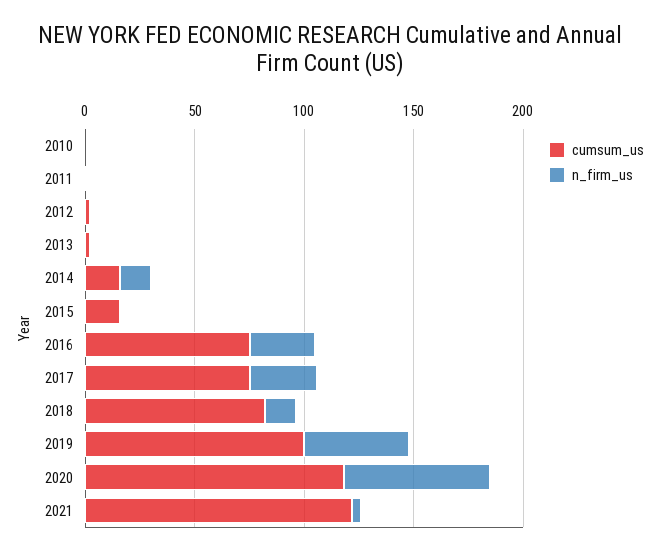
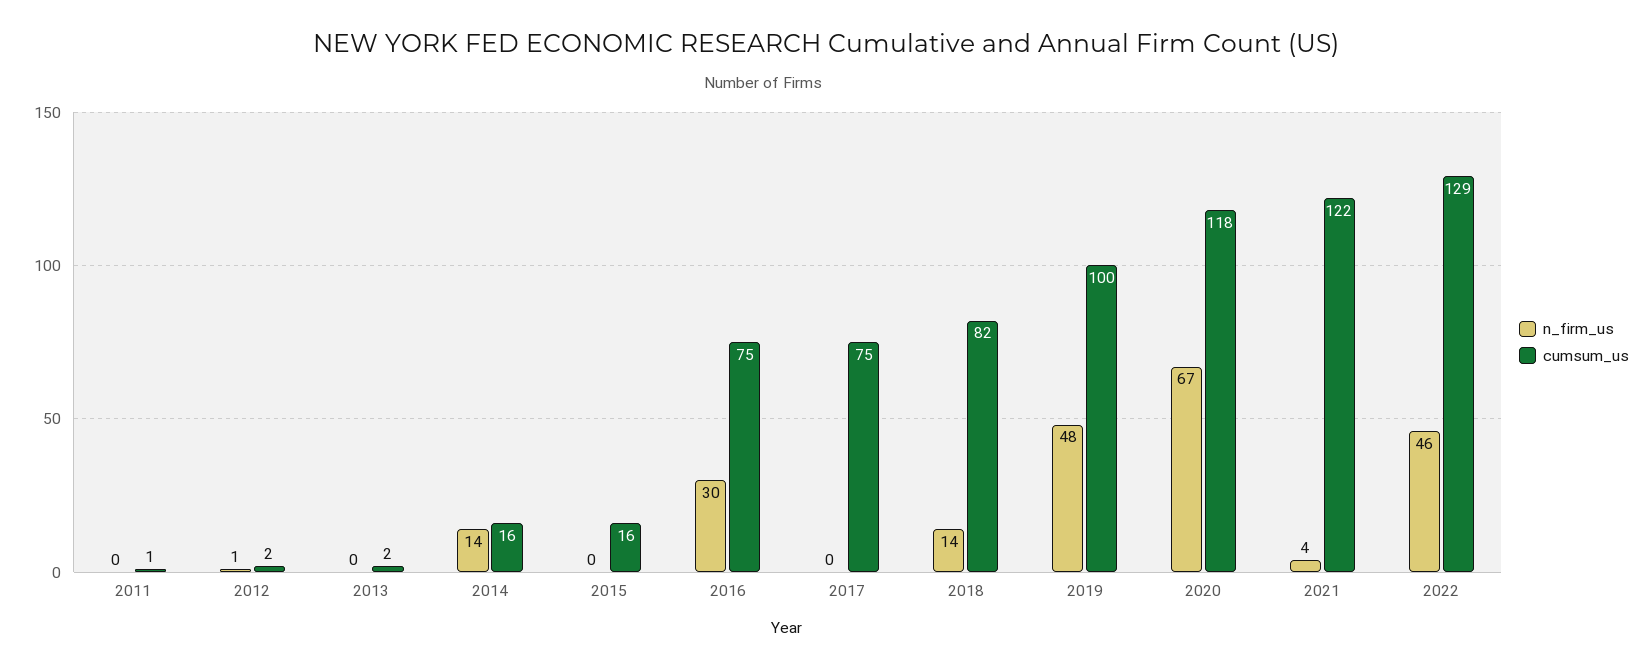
cumsum_us, 2010: 0 -> none
n_firm_us, 2010: 0 -> none
n_firm_us, 2017: 30 -> 0
n_firm_us, 2022: none -> 46
cumsum_us, 2022: none -> 129

